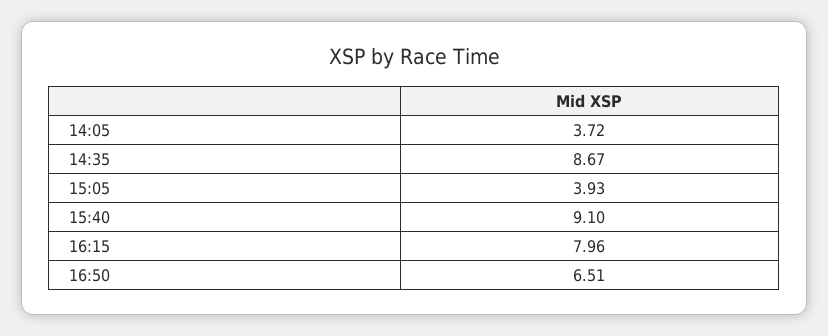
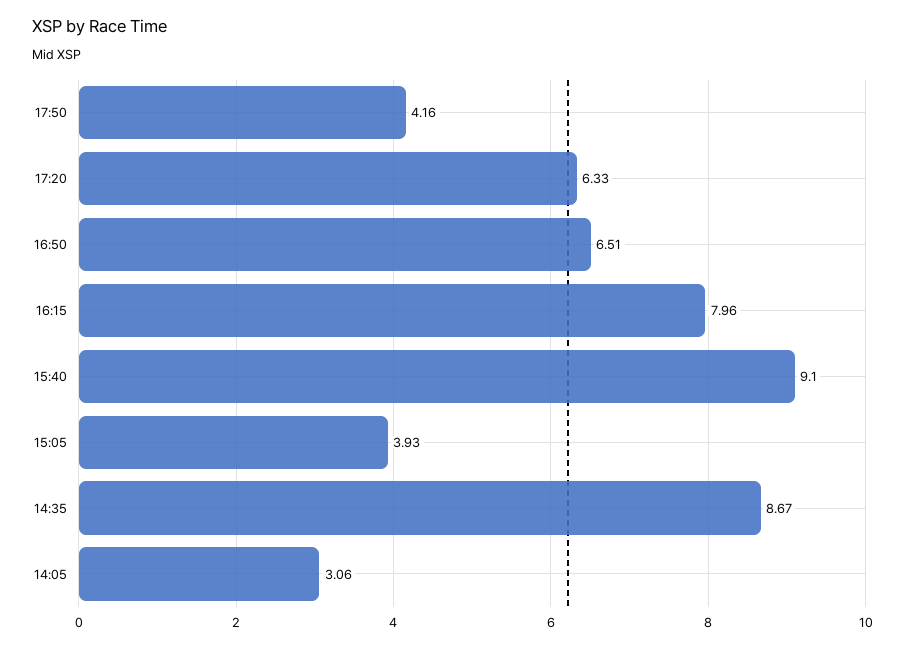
14:05: 3.72 -> 3.06
17:50: none -> 4.16
17:20: none -> 6.33

